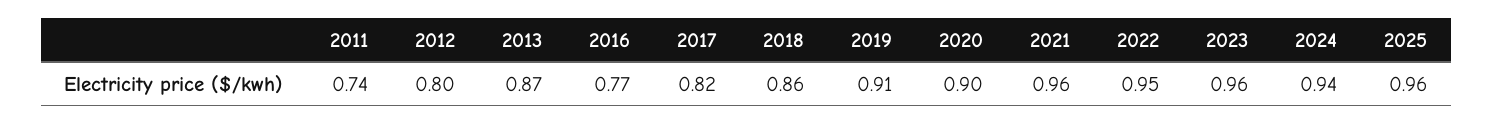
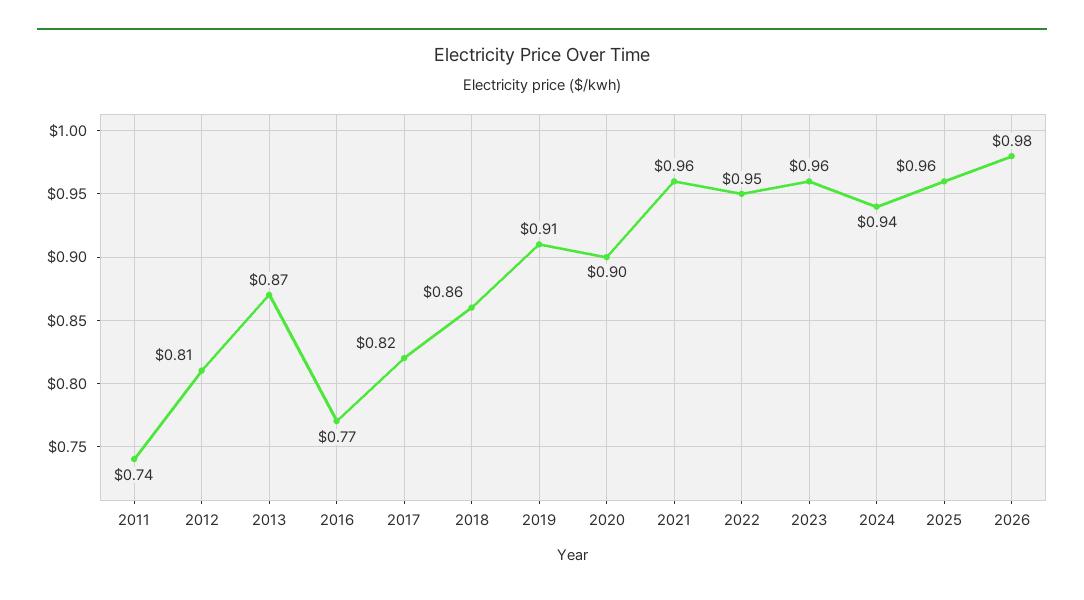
2012: 0.8 -> 0.81
2026: none -> 0.98

